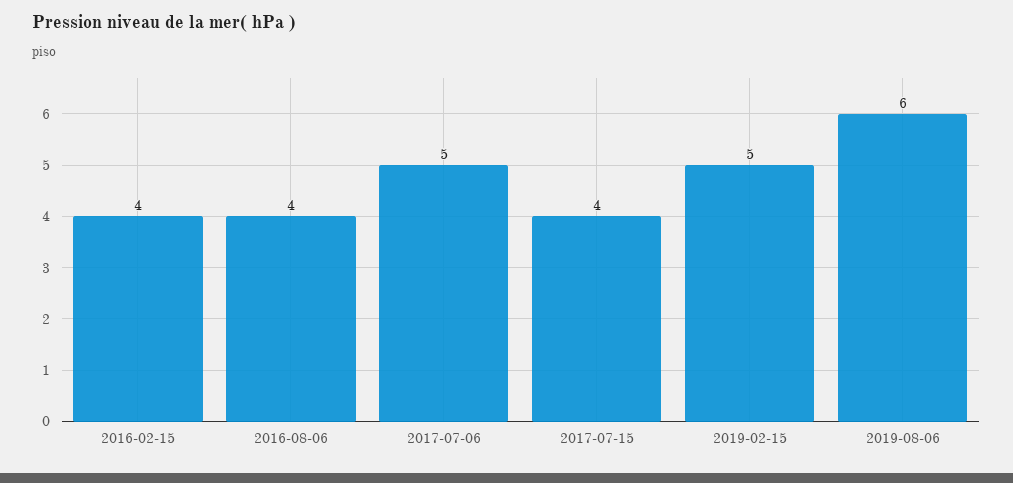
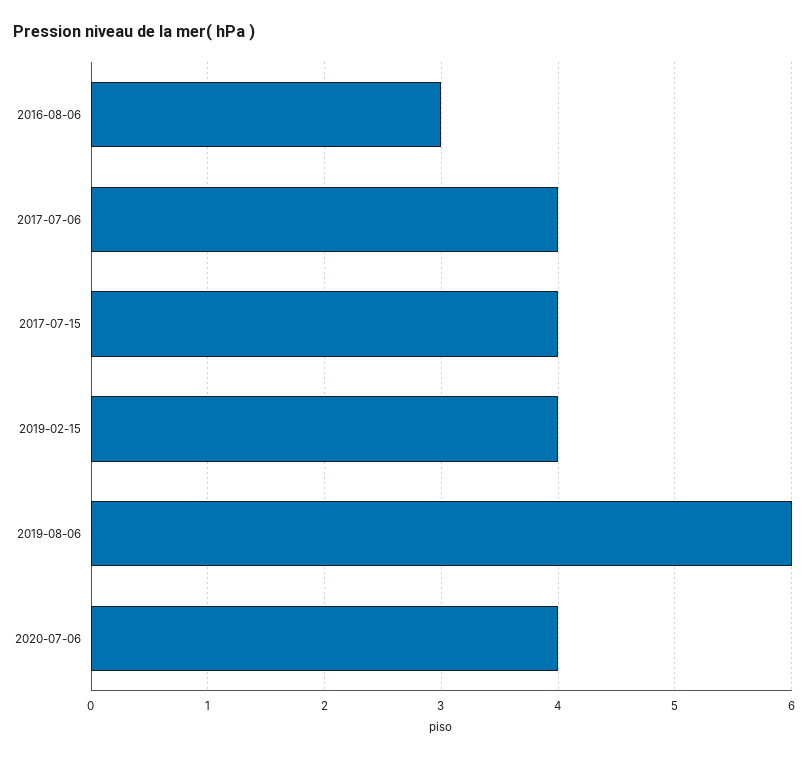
2016-02-15: 4 -> none
2016-08-06: 4 -> 3
2017-07-06: 5 -> 4
2019-02-15: 5 -> 4
2020-07-06: none -> 4

